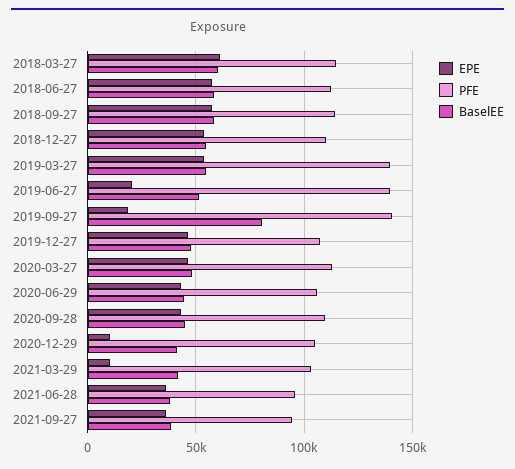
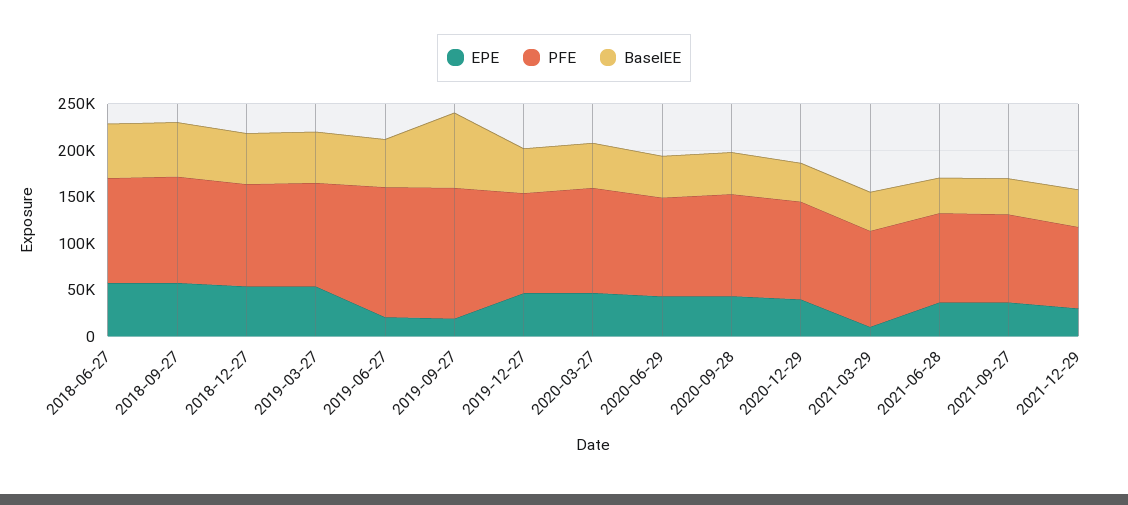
EPE, 2018-03-27: 60000 -> none
PFE, 2018-03-27: 115000 -> none
BaselEE, 2018-03-27: 60000 -> none
PFE, 2019-03-27: 140000 -> 110000
EPE, 2020-12-29: 10000 -> 40000
EPE, 2021-12-29: none -> 30000
PFE, 2021-12-29: none -> 90000
BaselEE, 2021-12-29: none -> 40000

